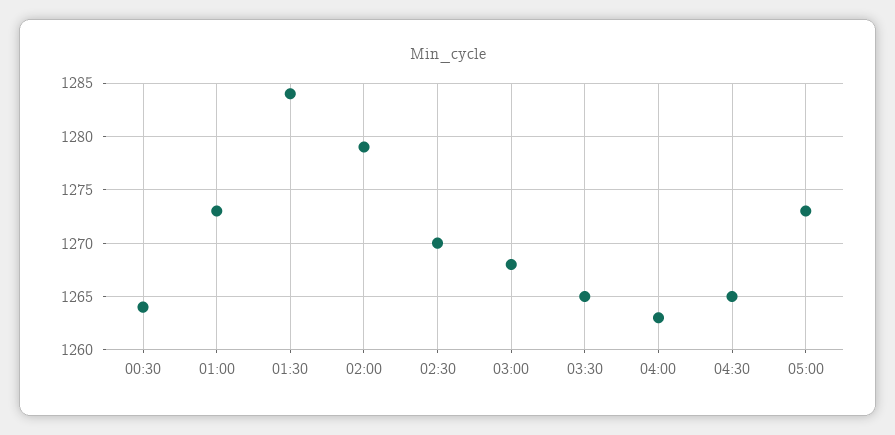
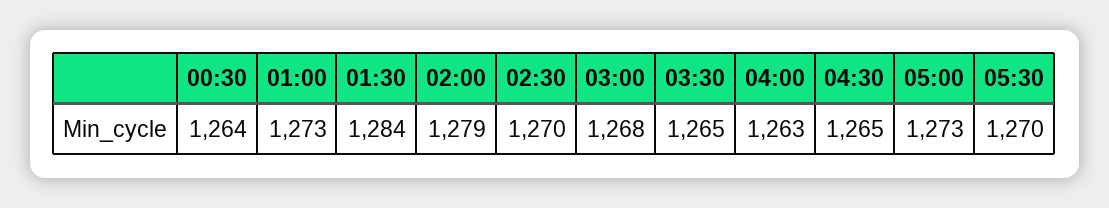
05:30: none -> 1270

